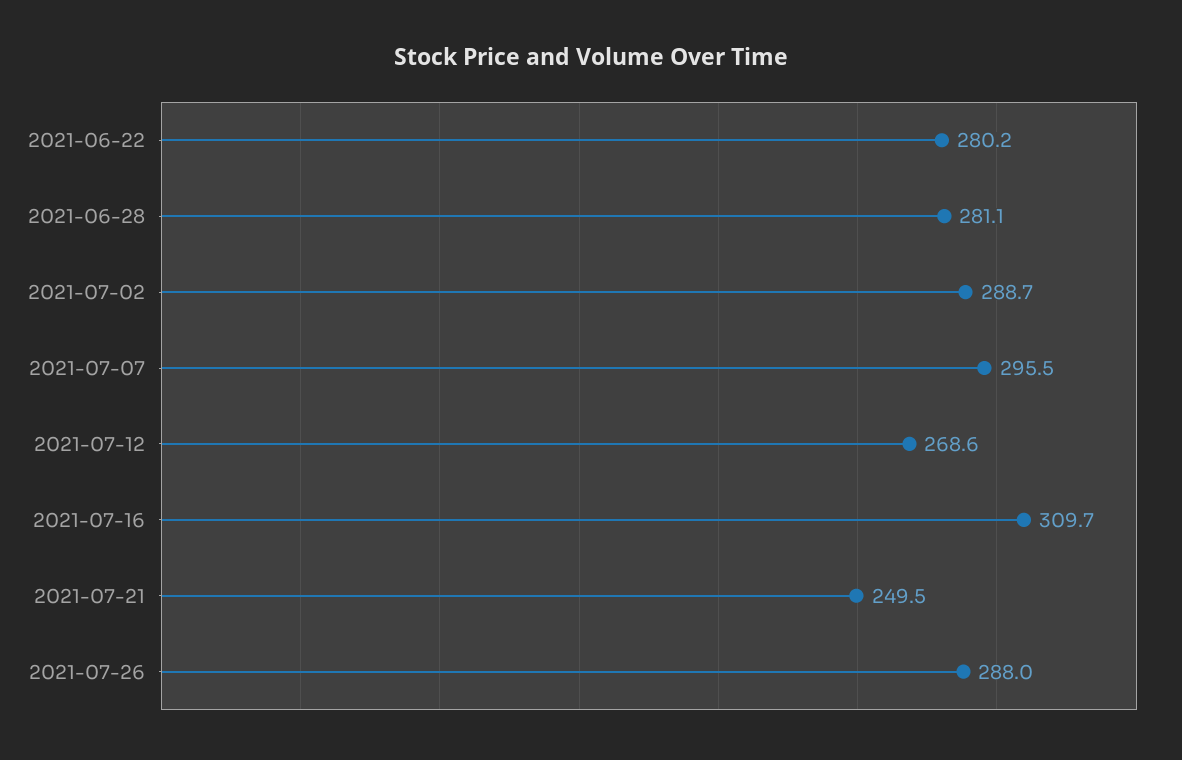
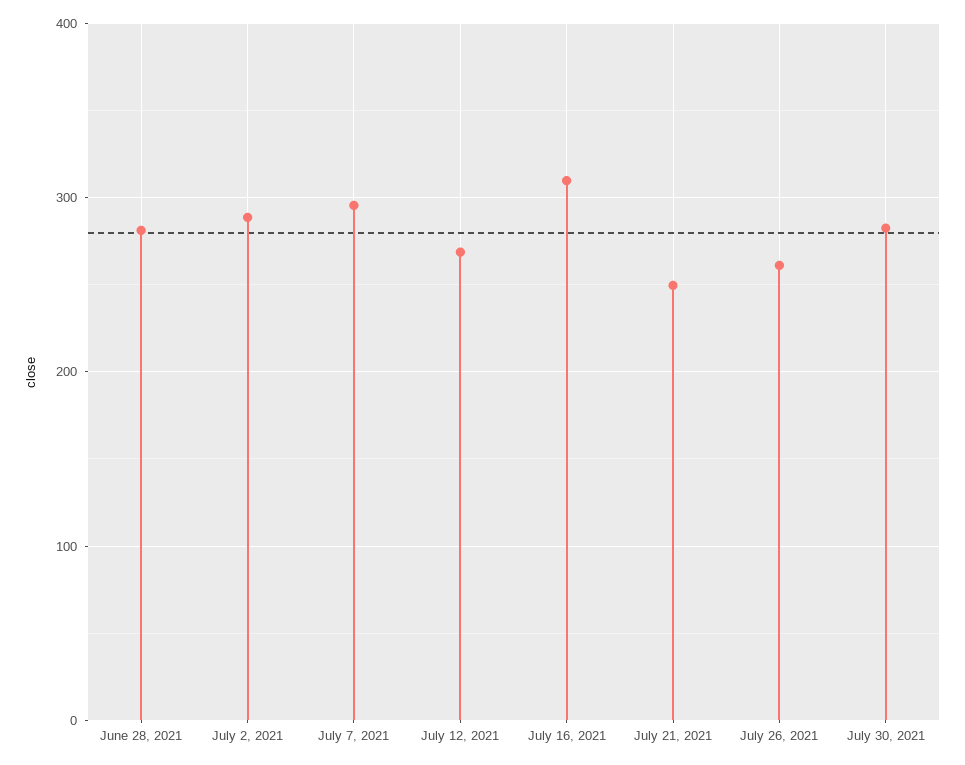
2021-06-22: 280.2 -> none
2021-07-26: 288 -> 260
July 30, 2021: none -> 280

